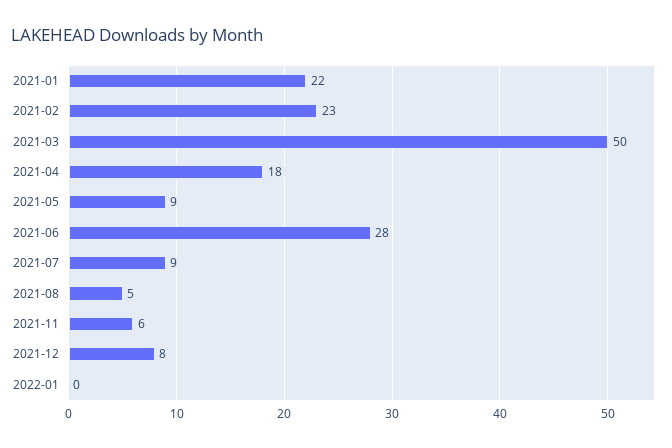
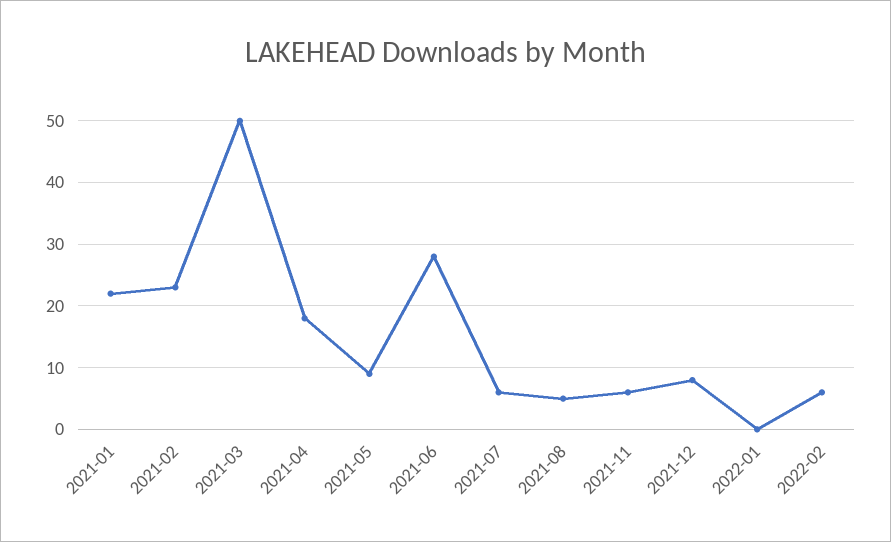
2021-07: 9 -> 6
2022-02: none -> 6

